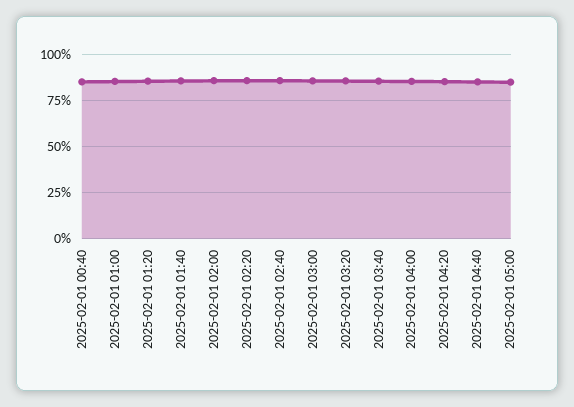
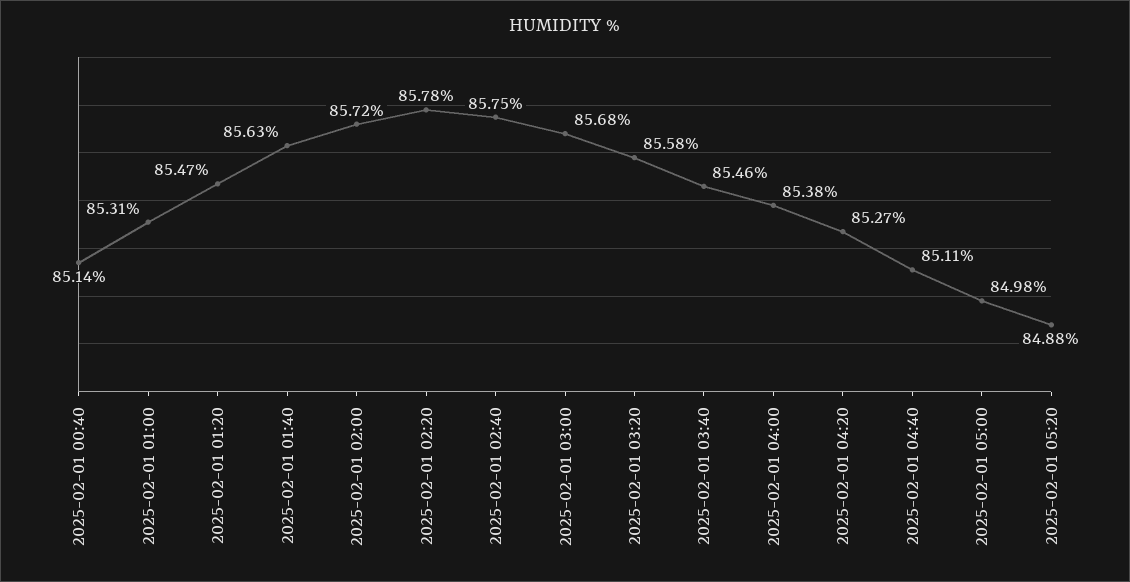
2025-02-01 05:20: none -> 84.88

